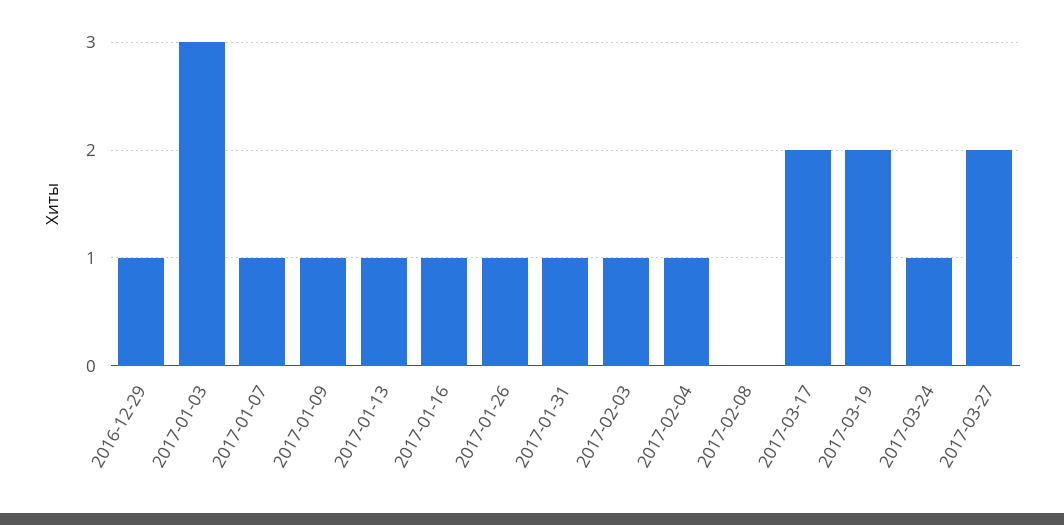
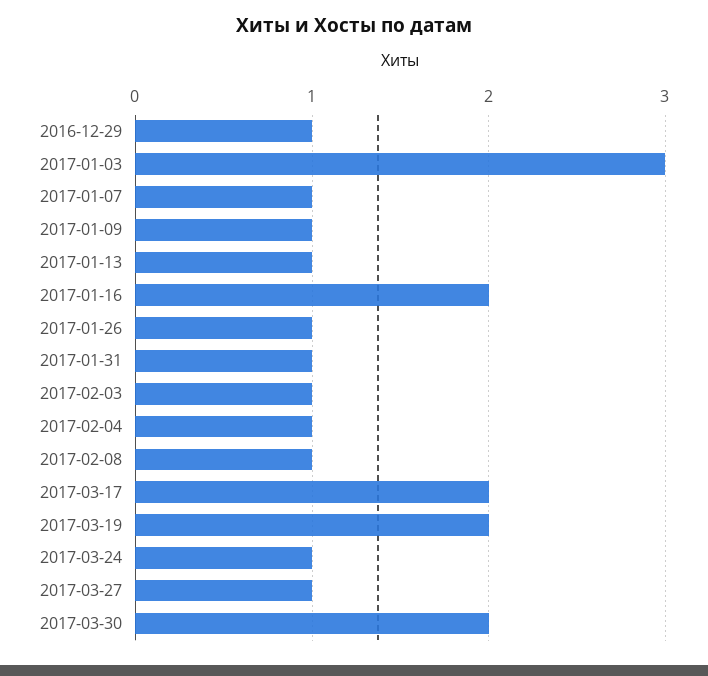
2017-01-16: 1 -> 2
2017-02-08: 0 -> 1
2017-03-27: 2 -> 1
2017-03-30: none -> 2

